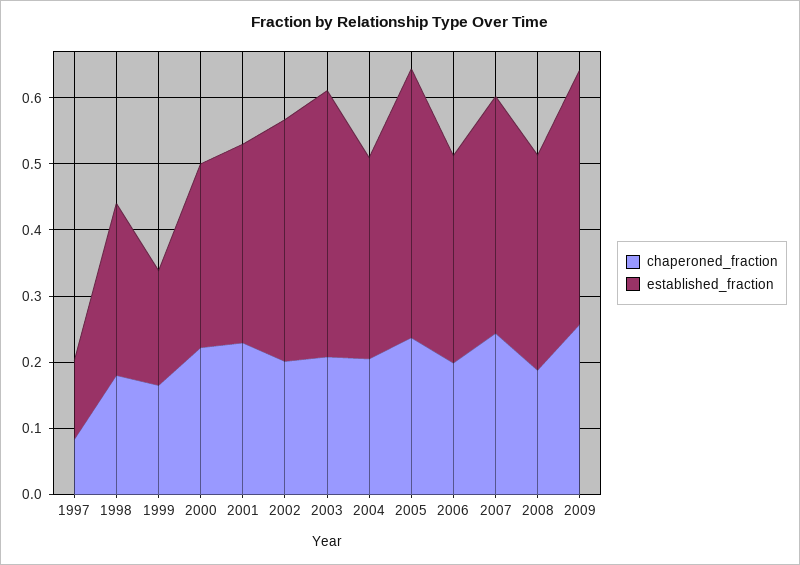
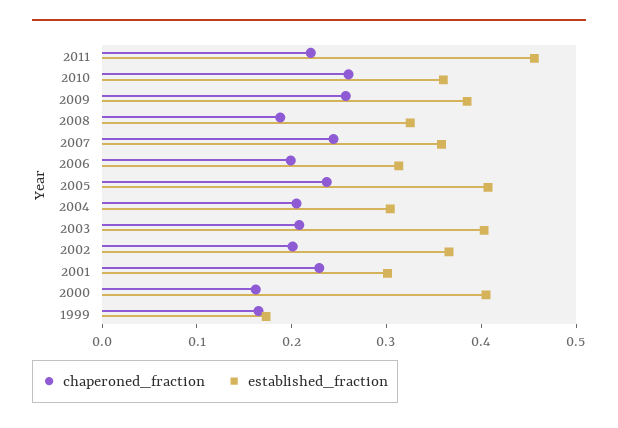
chaperoned_fraction, 1997: 0.08 -> none
established_fraction, 1997: 0.12 -> none
chaperoned_fraction, 1998: 0.18 -> none
established_fraction, 1998: 0.26 -> none
chaperoned_fraction, 2000: 0.22 -> 0.16
established_fraction, 2000: 0.28 -> 0.4
chaperoned_fraction, 2011: none -> 0.22
established_fraction, 2011: none -> 0.46
chaperoned_fraction, 2010: none -> 0.26
established_fraction, 2010: none -> 0.36

